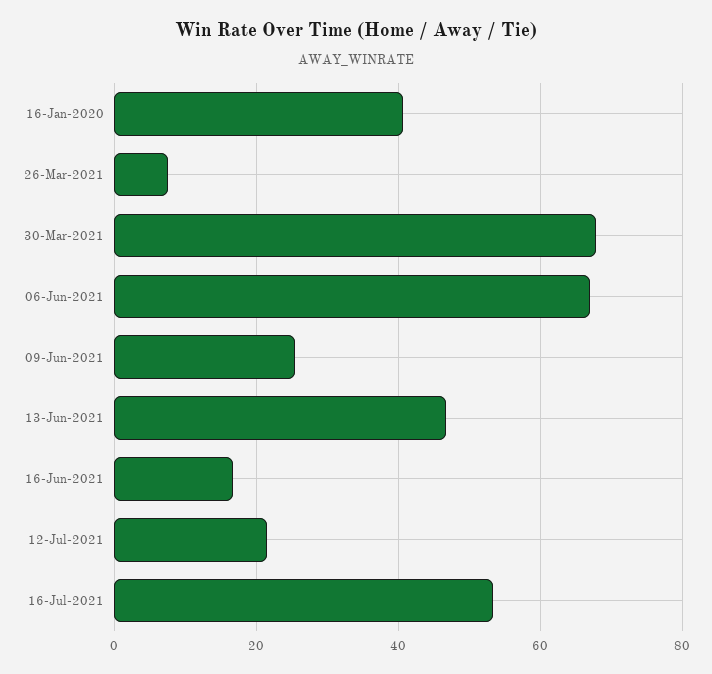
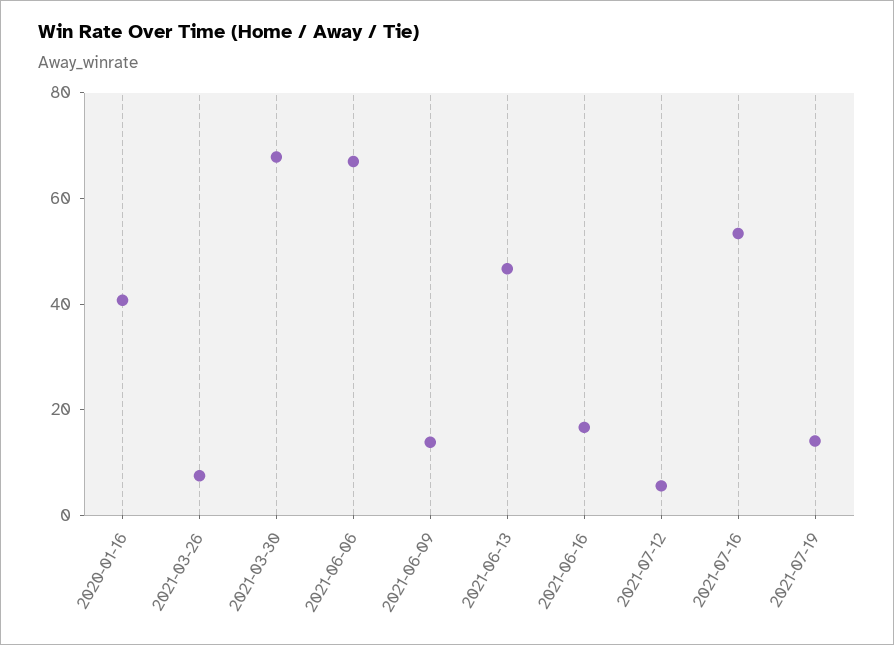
09-Jun-2021: 26 -> 15
12-Jul-2021: 22 -> 5
2021-07-19: none -> 15

